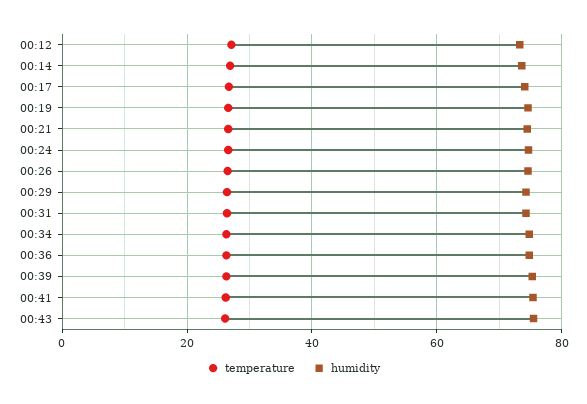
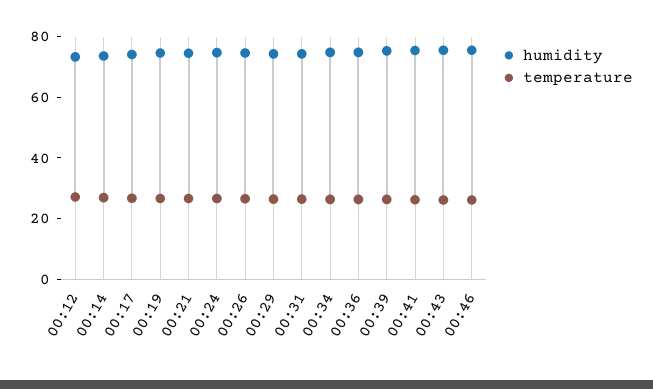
humidity, 00:46: none -> 75
temperature, 00:46: none -> 25

